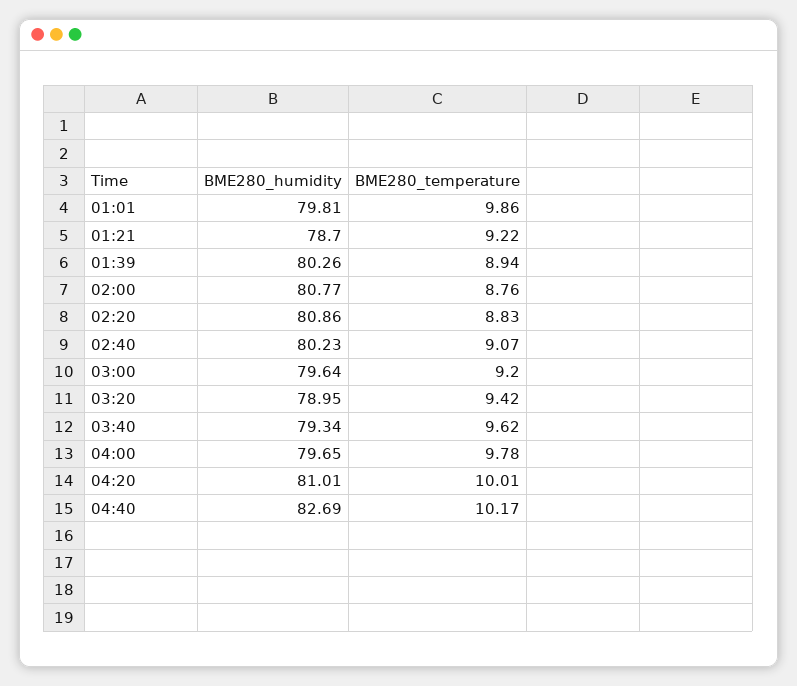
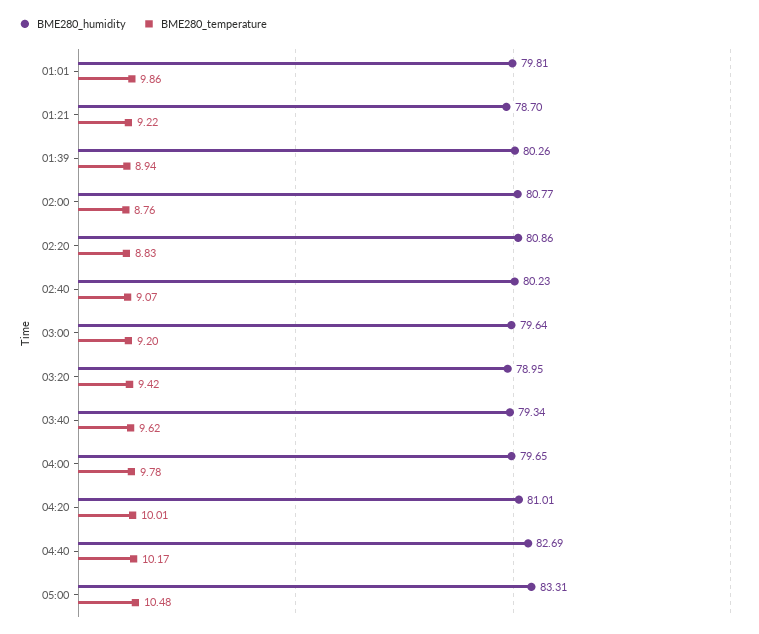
BME280_humidity, 05:00: none -> 83.31
BME280_temperature, 05:00: none -> 10.48

